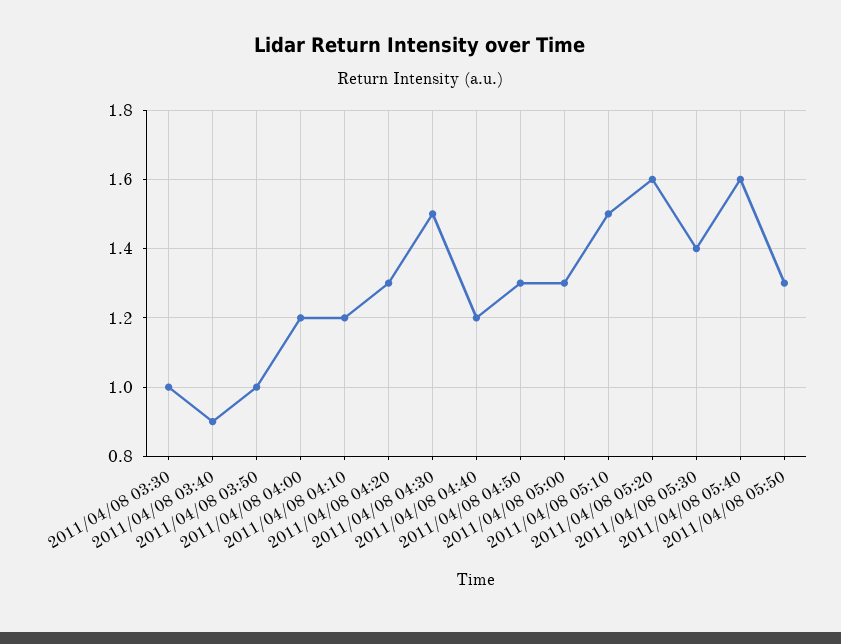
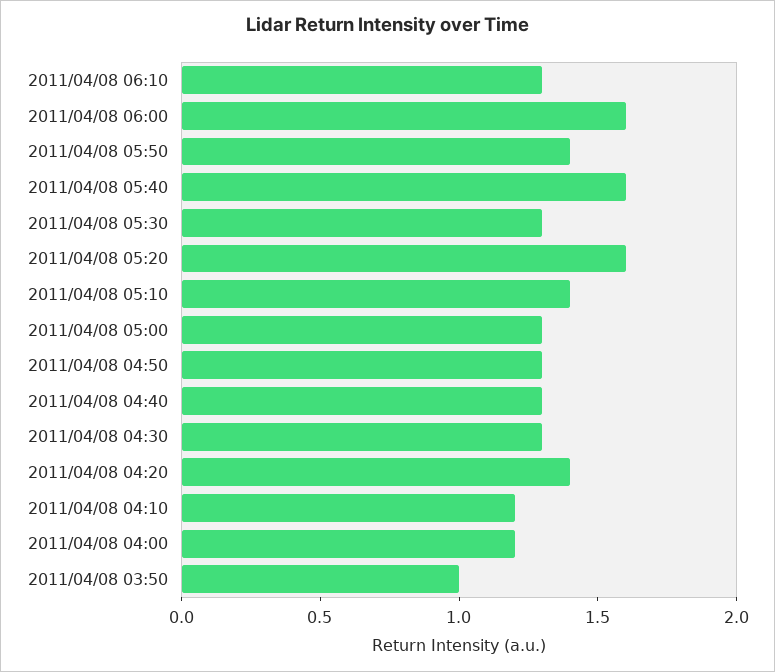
2011/04/08 03:30: 1 -> none
2011/04/08 03:40: 0.9 -> none
2011/04/08 04:20: 1.3 -> 1.4
2011/04/08 04:30: 1.5 -> 1.3
2011/04/08 04:40: 1.2 -> 1.3
2011/04/08 05:10: 1.5 -> 1.4
2011/04/08 05:30: 1.4 -> 1.3
2011/04/08 05:50: 1.3 -> 1.4
2011/04/08 06:10: none -> 1.3
2011/04/08 06:00: none -> 1.6

